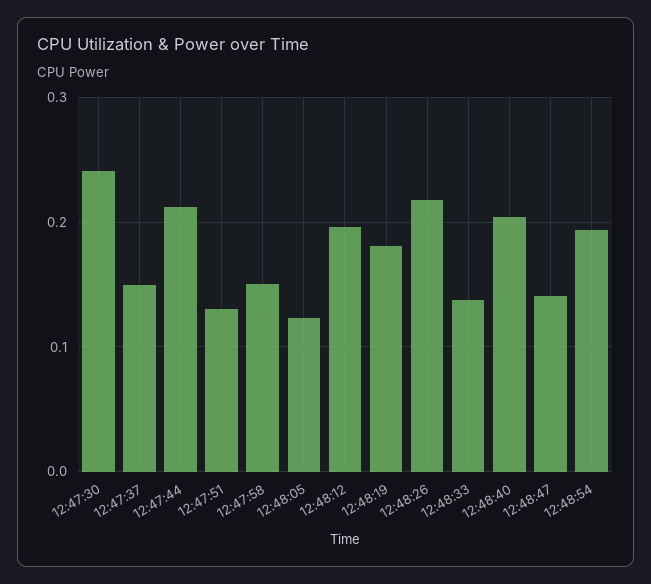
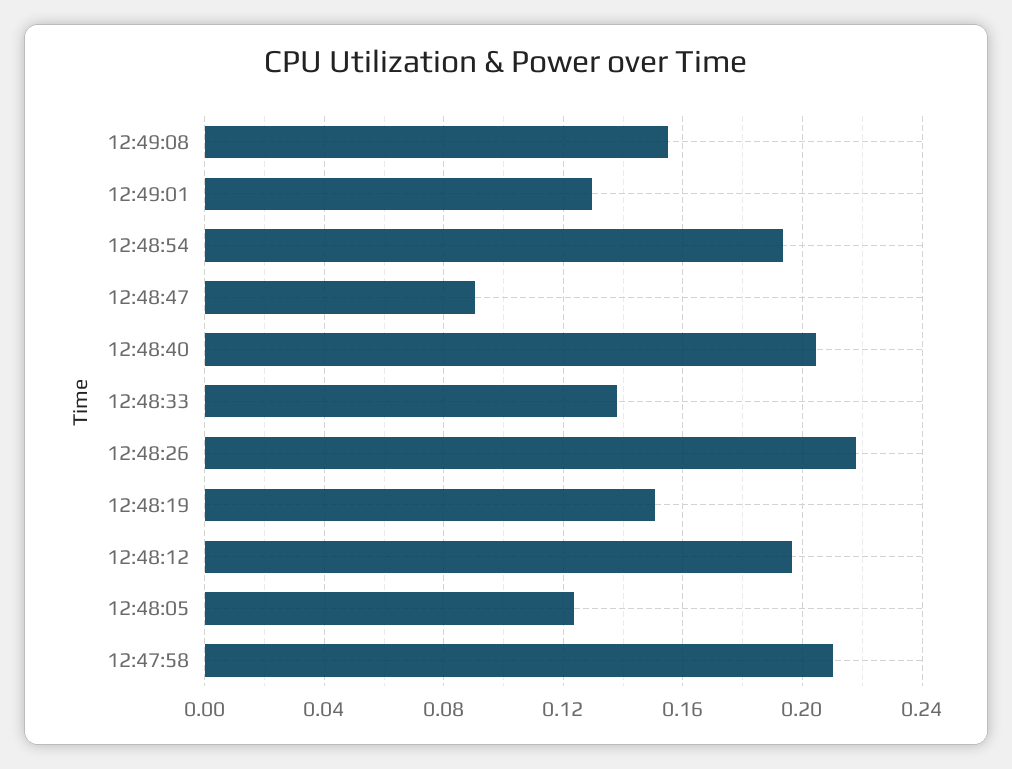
12:47:30: 0.24 -> none
12:47:37: 0.15 -> none
12:47:44: 0.21 -> none
12:47:51: 0.13 -> none
12:47:58: 0.15 -> 0.21
12:48:19: 0.18 -> 0.15
12:48:47: 0.14 -> 0.09
12:49:08: none -> 0.155
12:49:01: none -> 0.13

